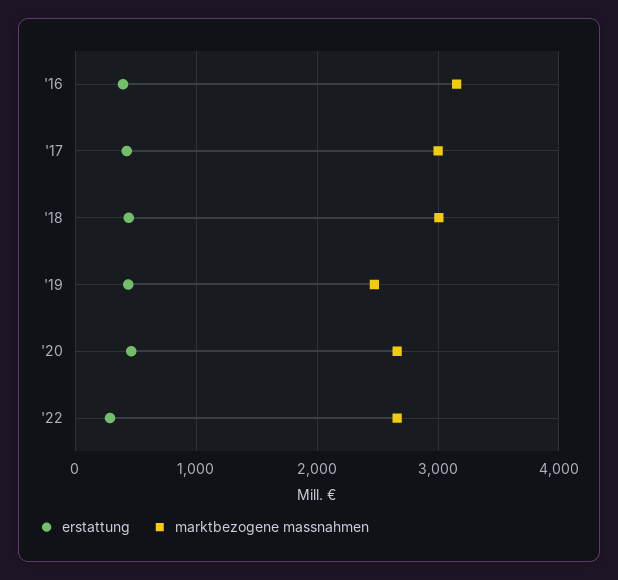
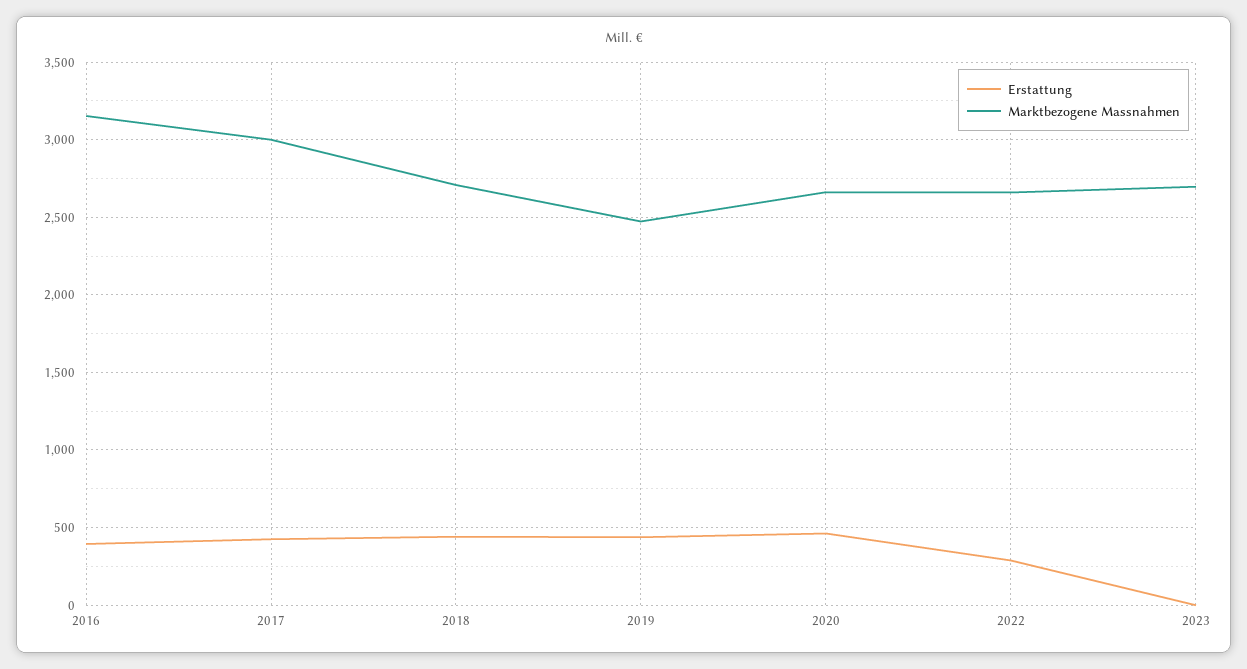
marktbezogene massnahmen, '18: 3000 -> 2700
erstattung, 2023: none -> 0
marktbezogene massnahmen, 2023: none -> 2700

